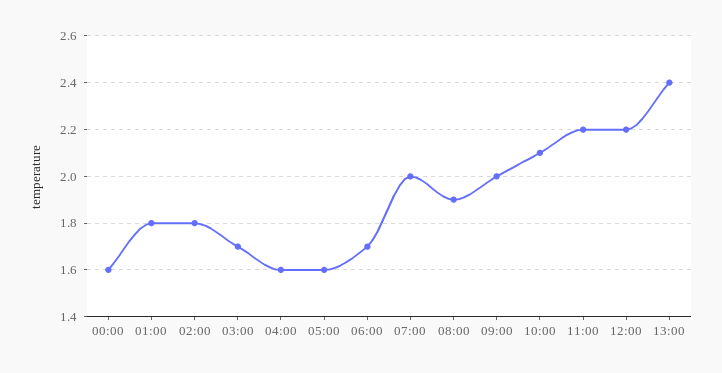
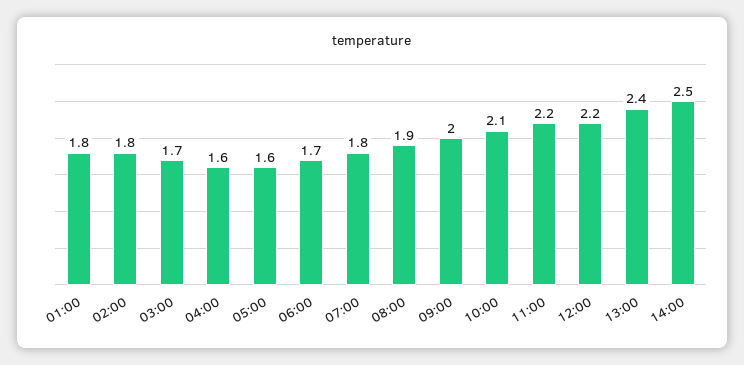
00:00: 1.6 -> none
07:00: 2 -> 1.8
14:00: none -> 2.5

